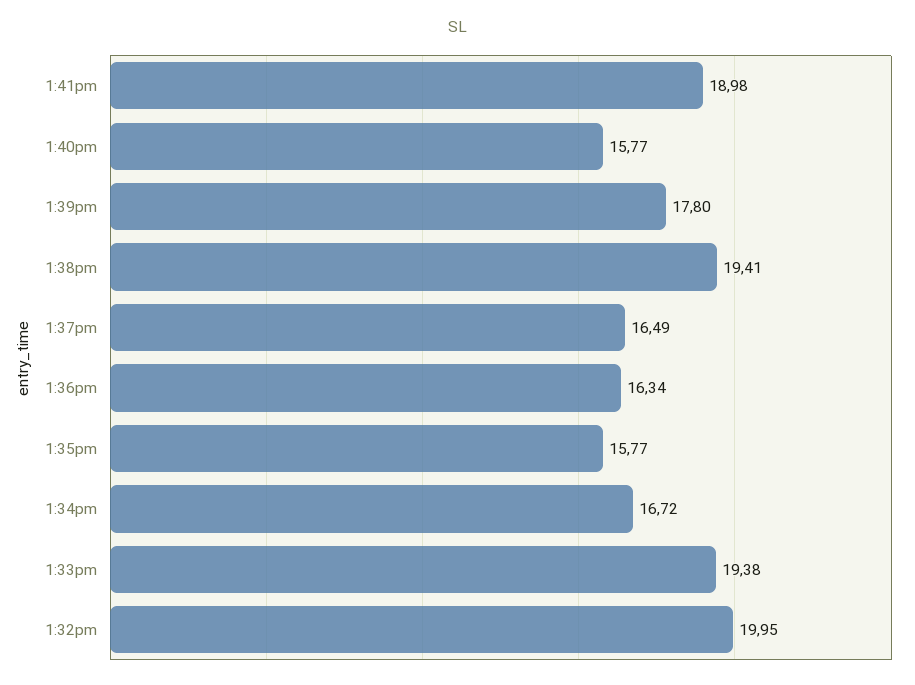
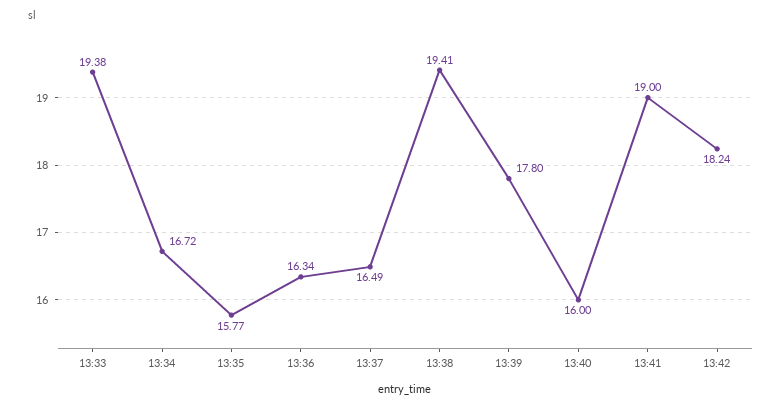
1:41pm: 18.98 -> 19
1:40pm: 15.77 -> 16
1:32pm: 19.95 -> none
13:42: none -> 18.24

